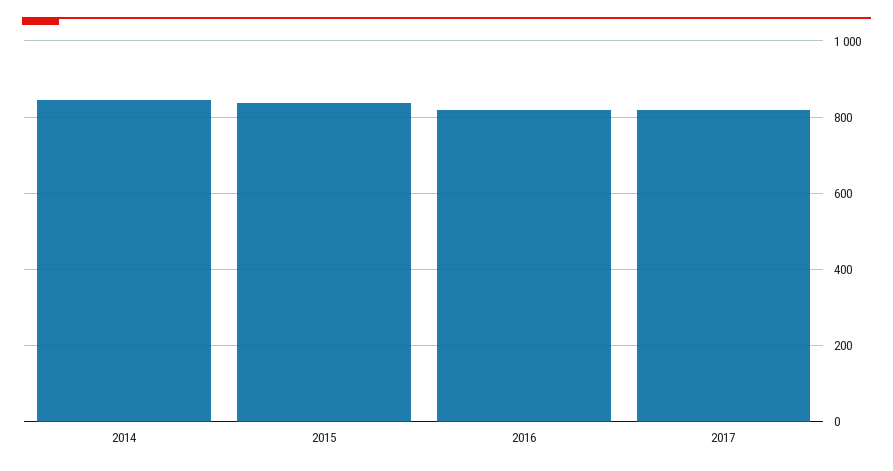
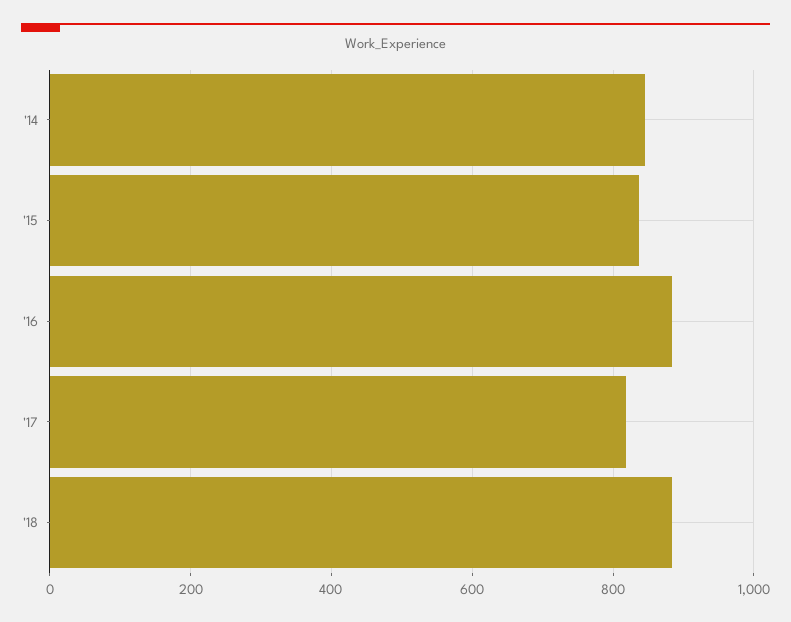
2016: 820 -> 880
'18: none -> 880

